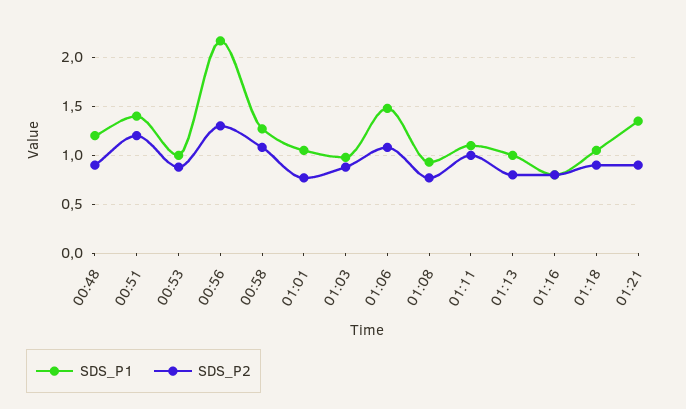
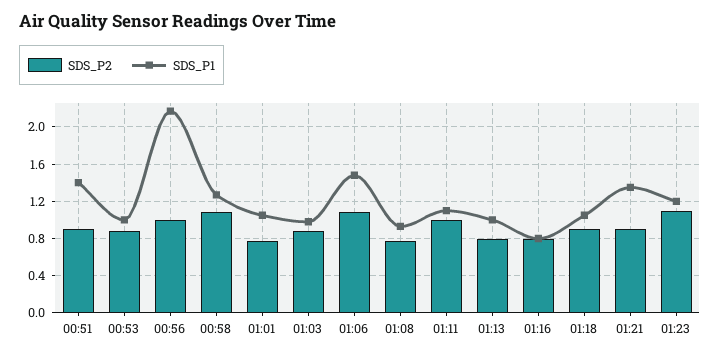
SDS_P1, 00:48: 1.2 -> none
SDS_P2, 00:48: 0.9 -> none
SDS_P2, 00:51: 1.2 -> 0.9
SDS_P2, 00:56: 1.3 -> 1
SDS_P2, 01:23: none -> 1.1
SDS_P1, 01:23: none -> 1.2

